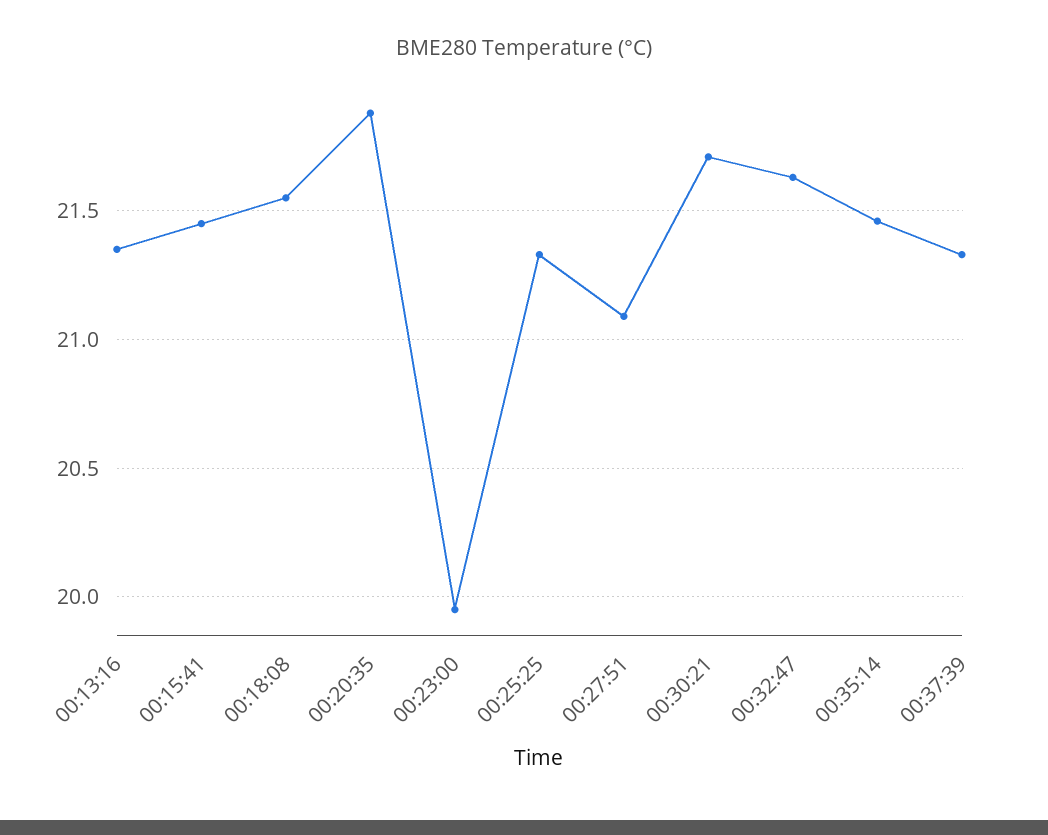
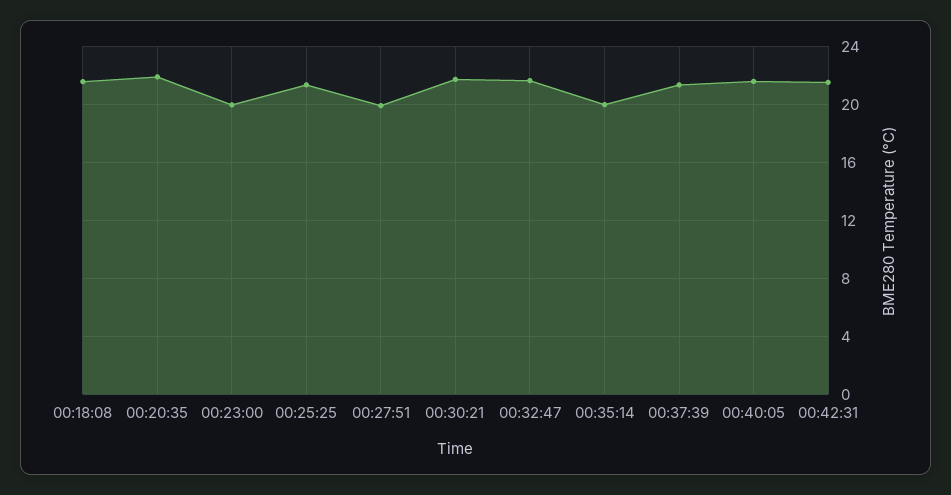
00:13:16: 21.35 -> none
00:15:41: 21.45 -> none
00:27:51: 21.1 -> 20
00:35:14: 21.45 -> 20
00:40:05: none -> 21.5
00:42:31: none -> 21.5

